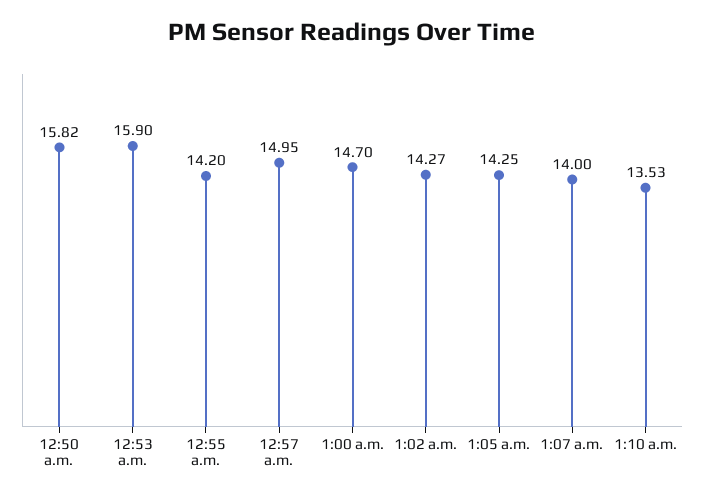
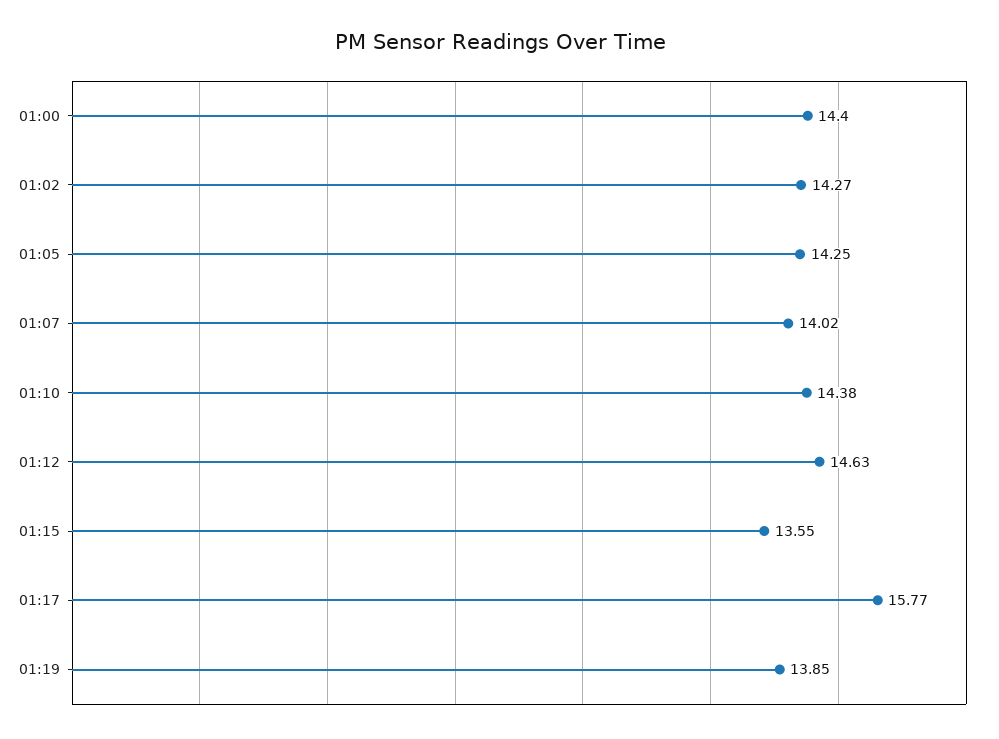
12:50 a.m.: 15.82 -> none
12:53 a.m.: 15.9 -> none
12:55 a.m.: 14.2 -> none
12:57 a.m.: 14.95 -> none
1:00 a.m.: 14.7 -> 14.4
1:07 a.m.: 14 -> 14.02
1:10 a.m.: 13.53 -> 14.38
01:12: none -> 14.63
01:15: none -> 13.55
01:17: none -> 15.77
01:19: none -> 13.85

